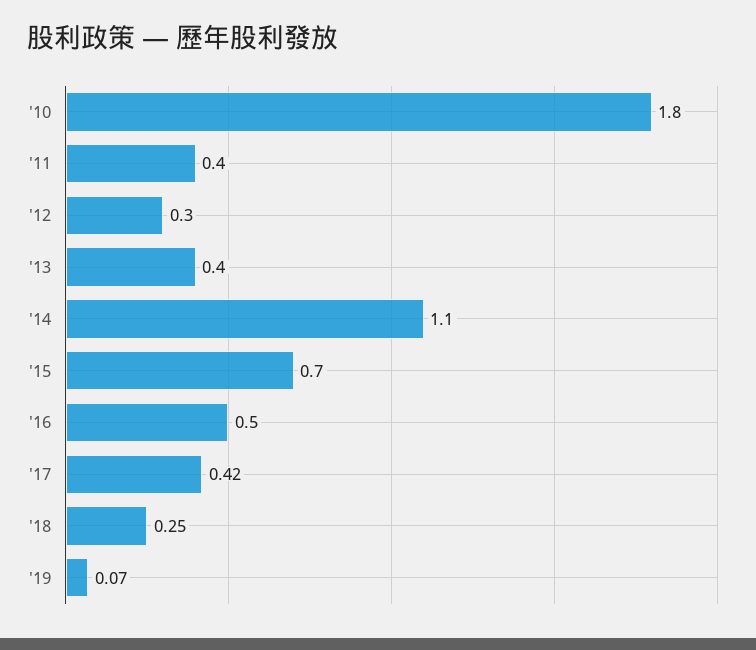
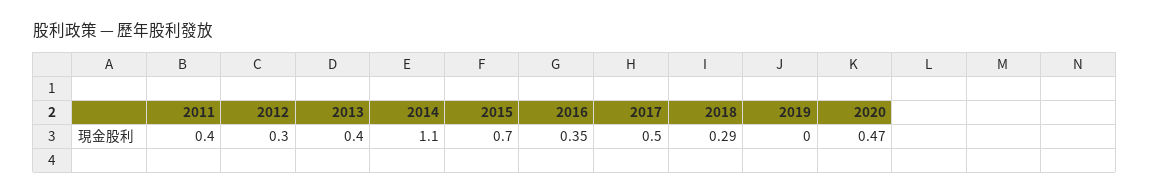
'10: 1.8 -> none
'16: 0.5 -> 0.35
'17: 0.42 -> 0.5
'18: 0.25 -> 0.29
'19: 0.07 -> 0
2020: none -> 0.47

